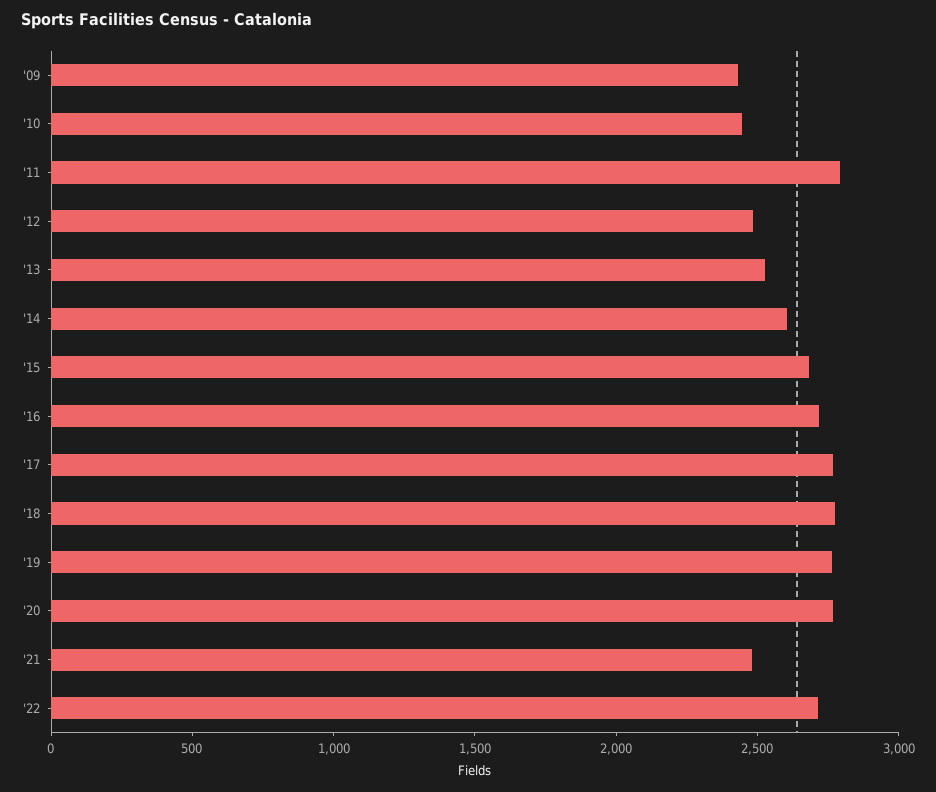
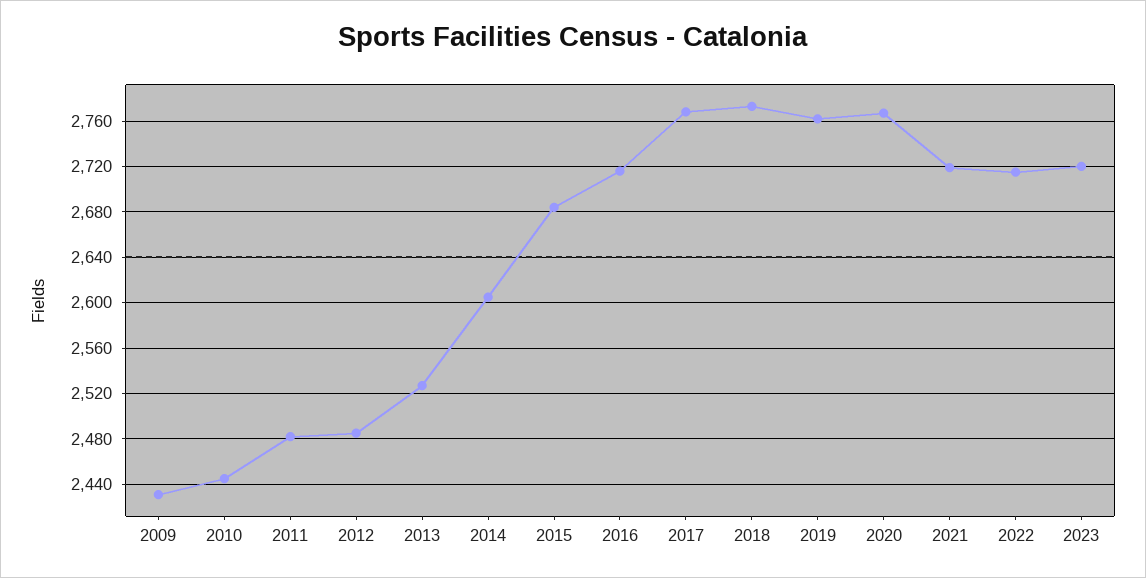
'11: 2800 -> 2480
'21: 2500 -> 2720
2023: none -> 2720

